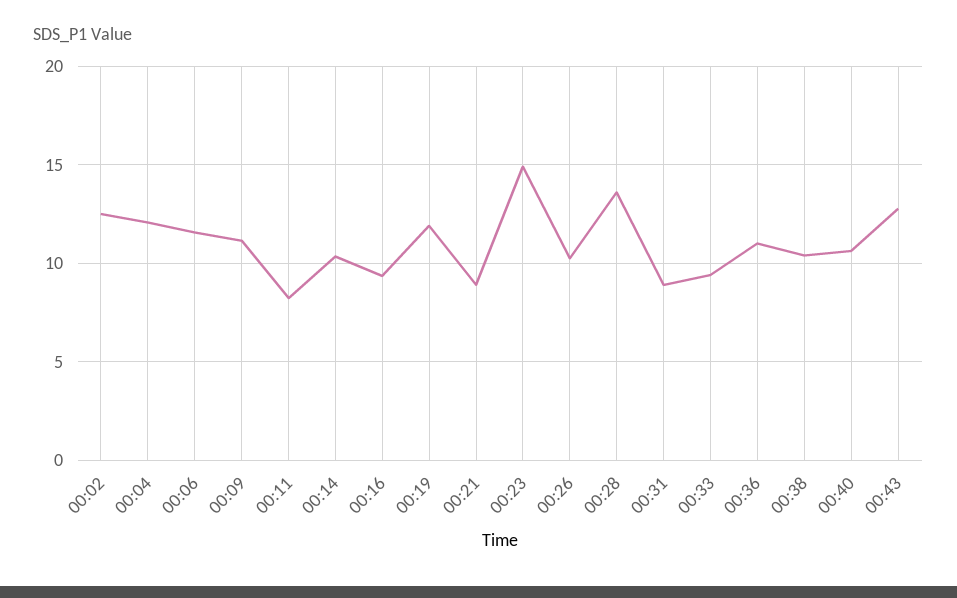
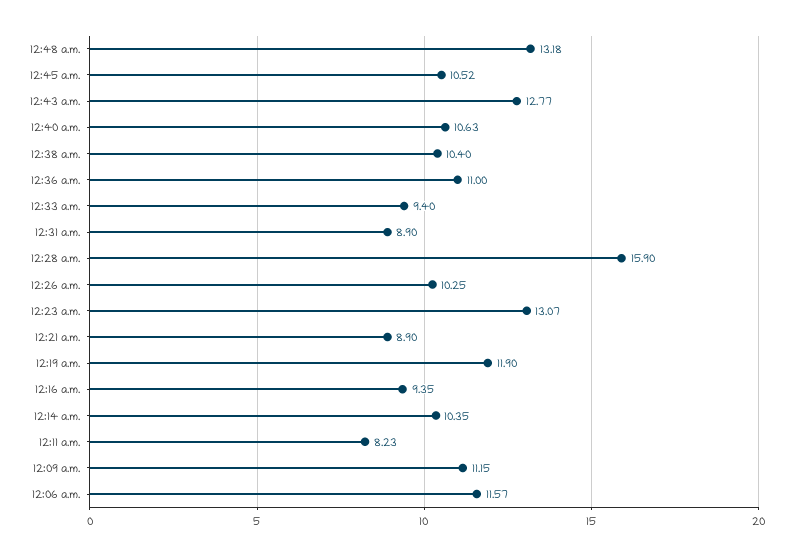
00:02: 12.5 -> none
00:04: 12 -> none
00:23: 15 -> 13.07
00:28: 13.5 -> 15.9
12:48 a.m.: none -> 13.18
12:45 a.m.: none -> 10.52

